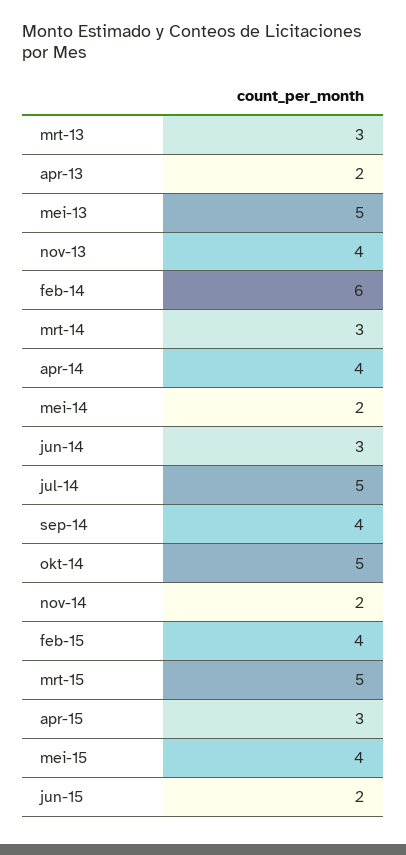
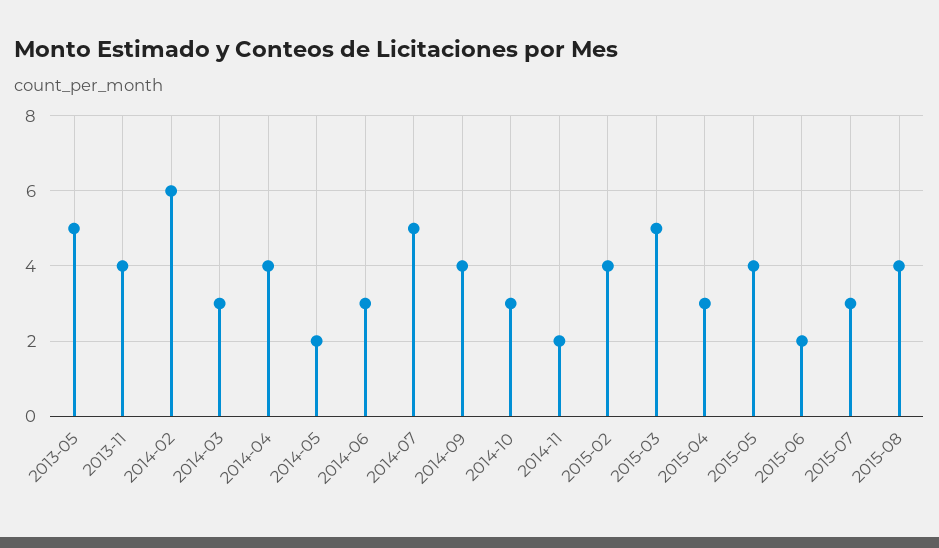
mrt-13: 3 -> none
apr-13: 2 -> none
okt-14: 5 -> 3
2015-07: none -> 3
2015-08: none -> 4

